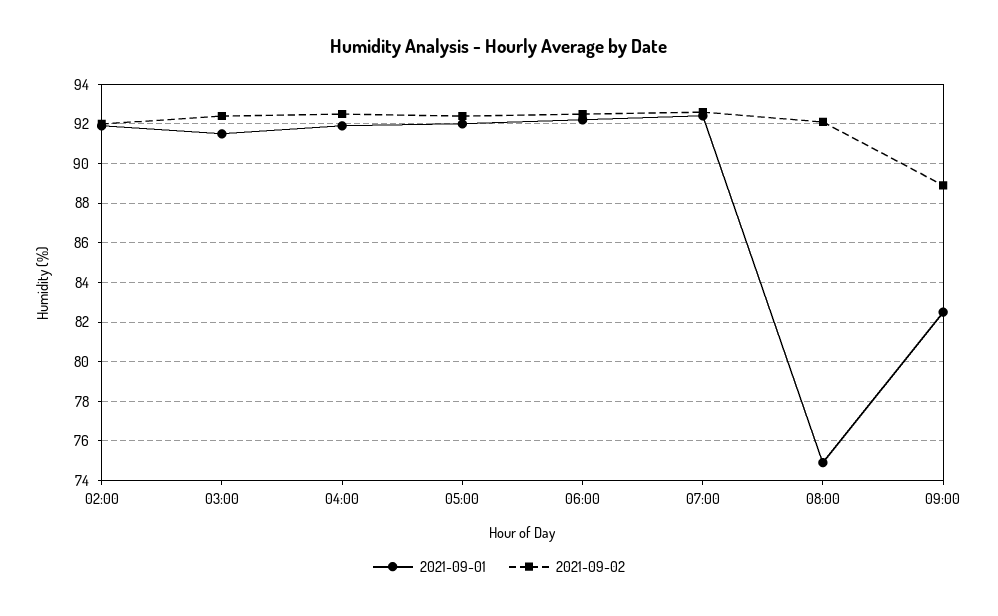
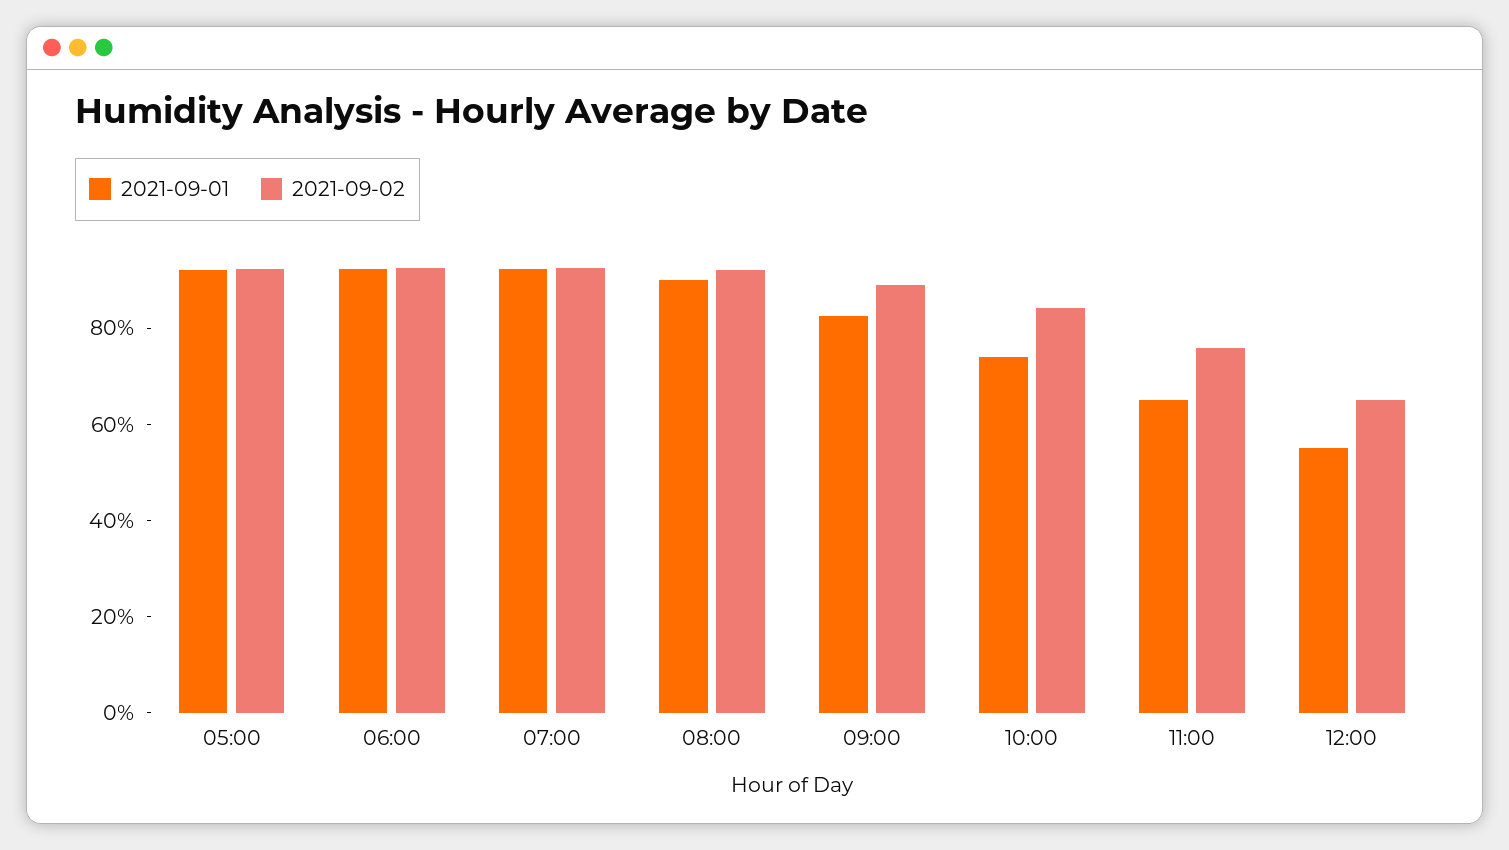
2021-09-01, 02:00: 92 -> none
2021-09-02, 02:00: 92 -> none
2021-09-01, 03:00: 91.5 -> none
2021-09-02, 03:00: 92.5 -> none
2021-09-01, 04:00: 92 -> none
2021-09-02, 04:00: 92.5 -> none
2021-09-01, 08:00: 75 -> 90
2021-09-01, 10:00: none -> 75
2021-09-02, 10:00: none -> 85
2021-09-01, 11:00: none -> 65
2021-09-02, 11:00: none -> 75
2021-09-01, 12:00: none -> 55
2021-09-02, 12:00: none -> 65

